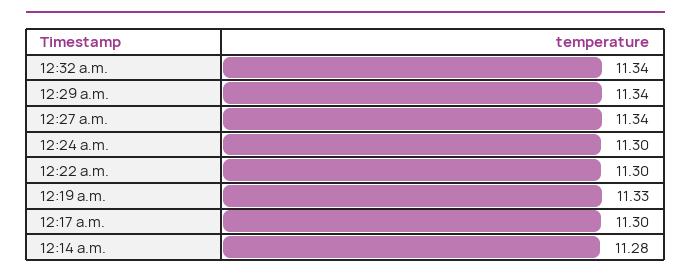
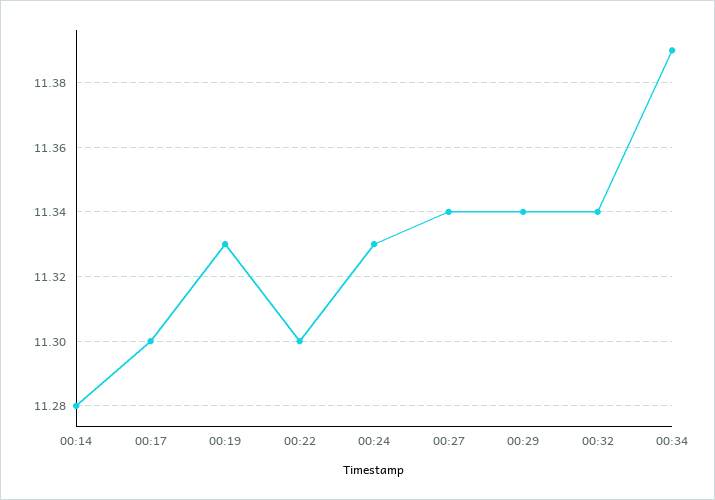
12:24 a.m.: 11.3 -> 11.33
00:34: none -> 11.39

